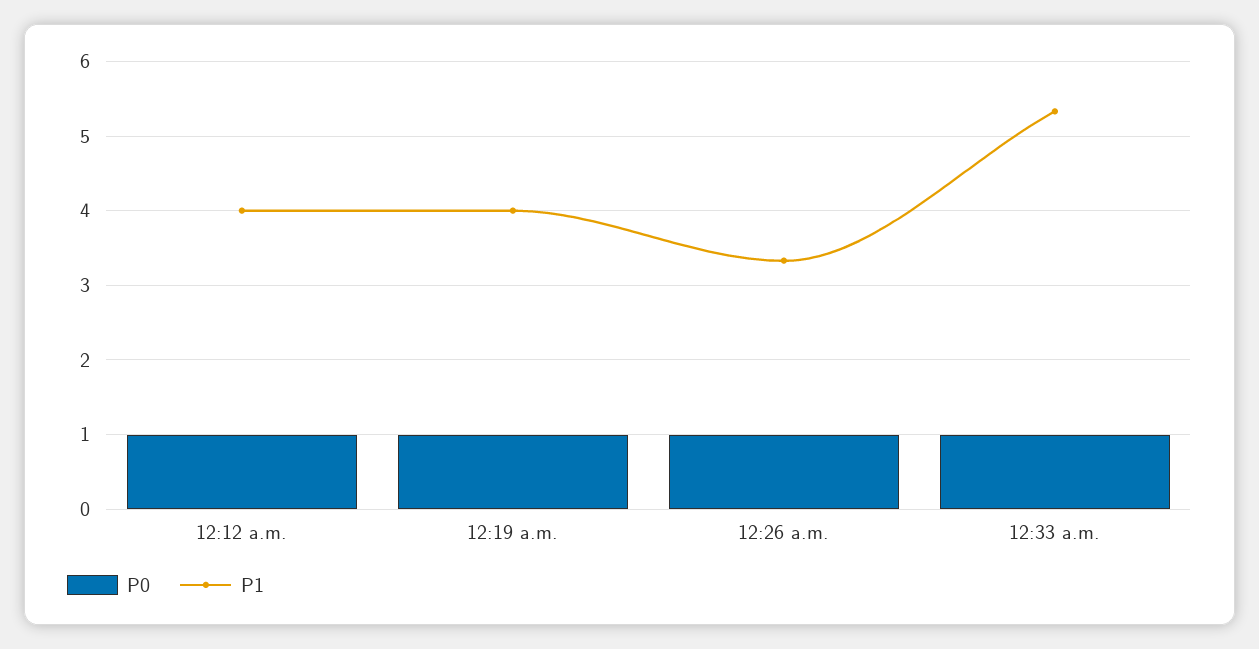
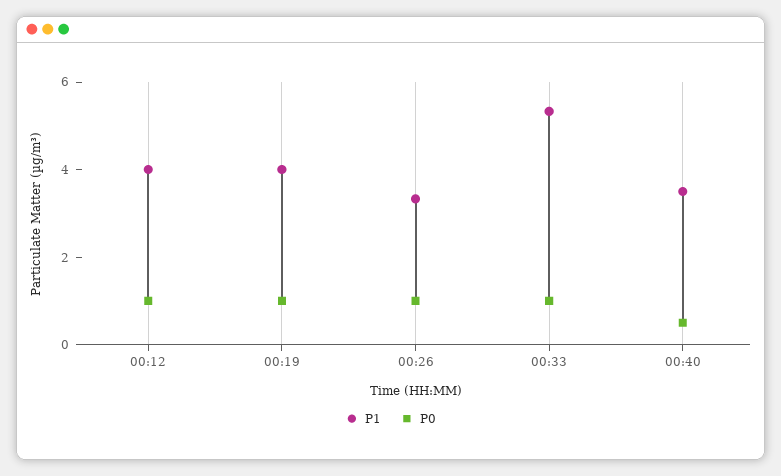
P1, 00:40: none -> 3.5
P0, 00:40: none -> 0.5

